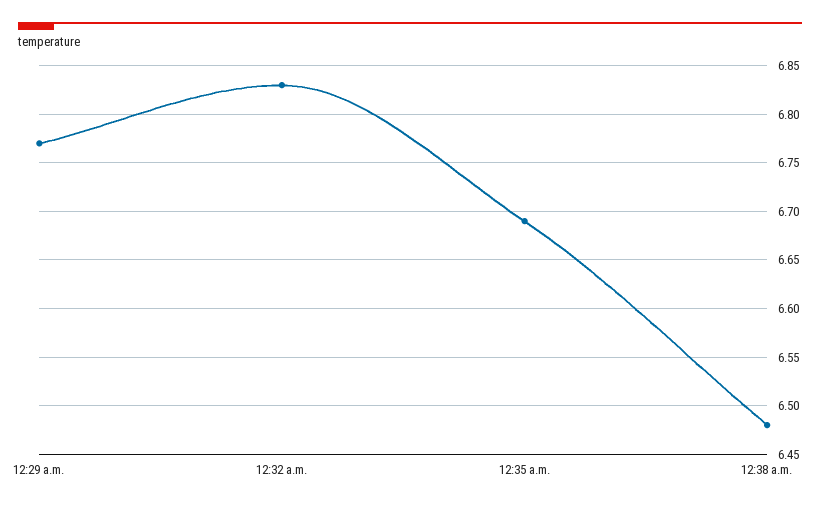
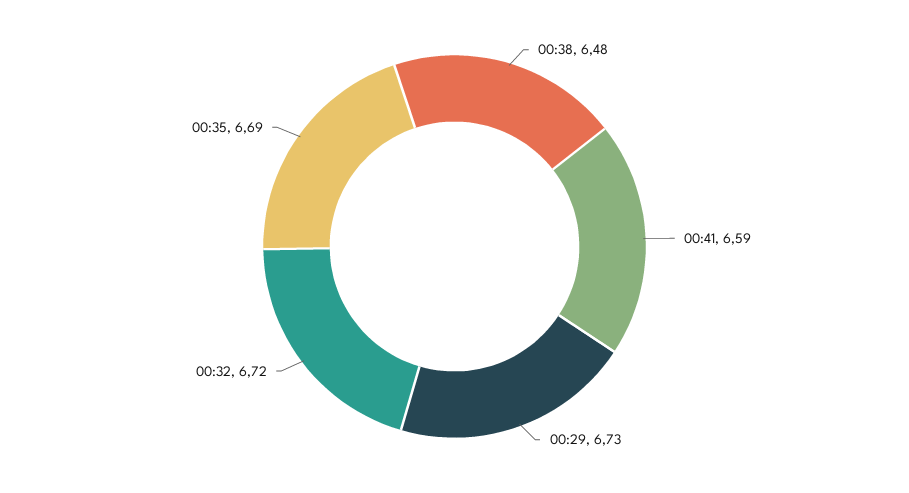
12:29 a.m.: 6.77 -> 6.73
12:32 a.m.: 6.83 -> 6.72
00:41: none -> 6.59

